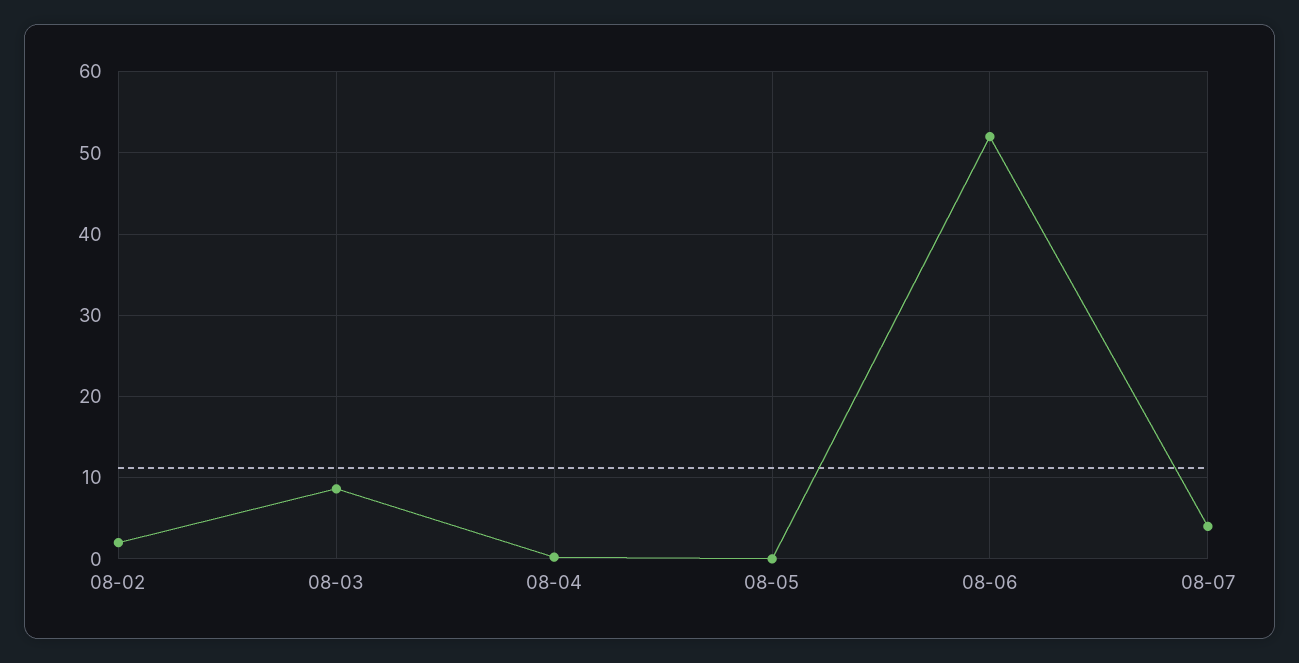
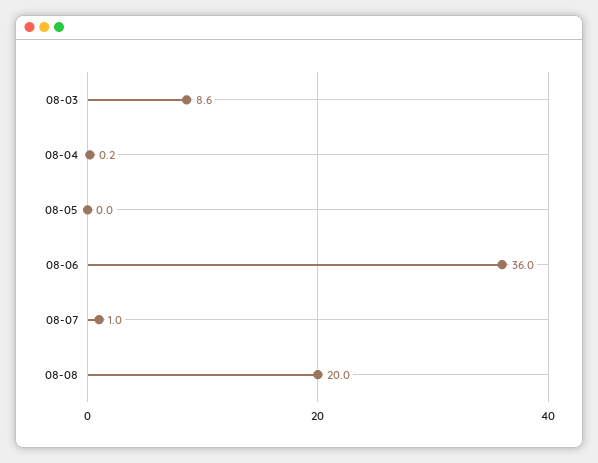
08-02: 2 -> none
08-06: 52 -> 36
08-07: 4 -> 1
08-08: none -> 20

